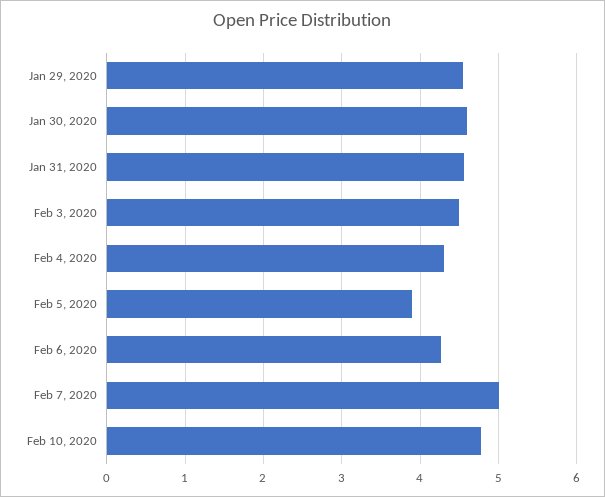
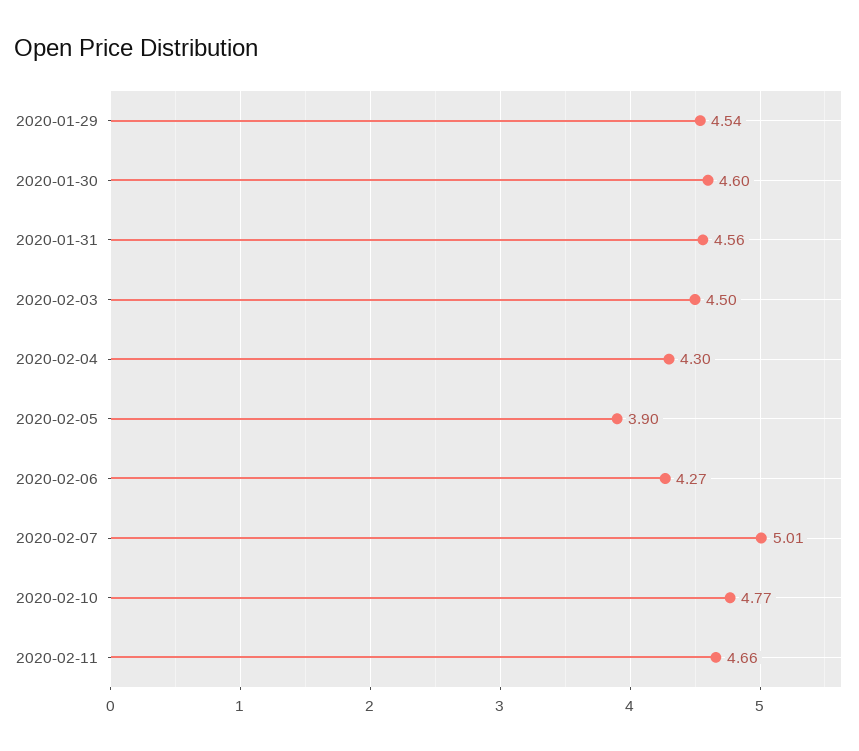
2020-02-11: none -> 4.66

